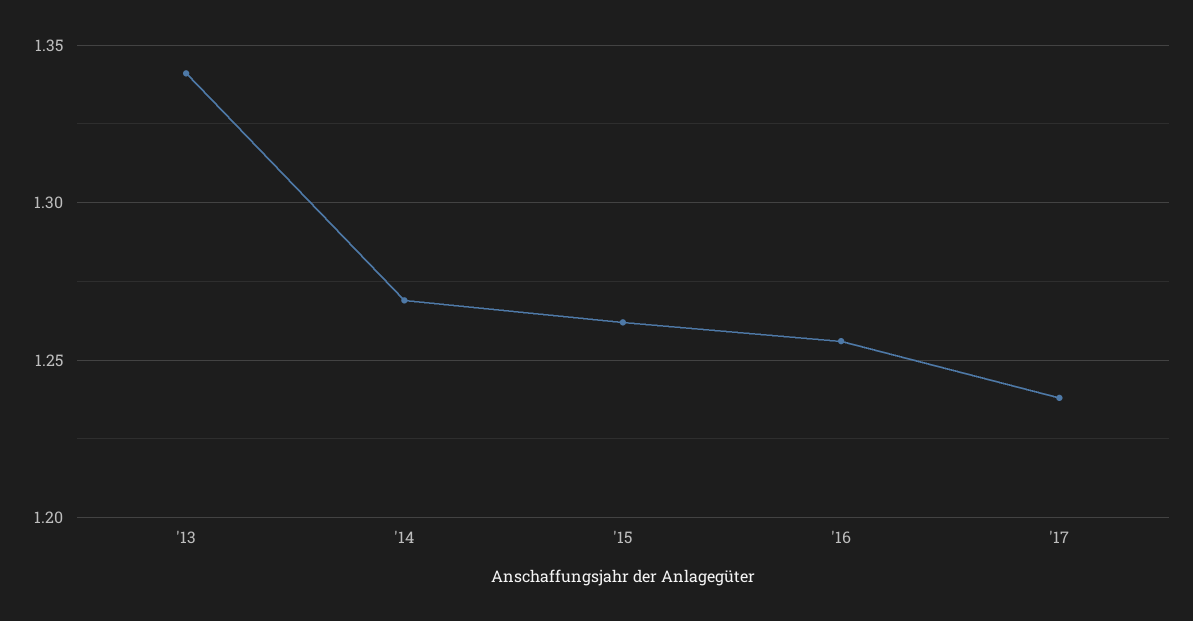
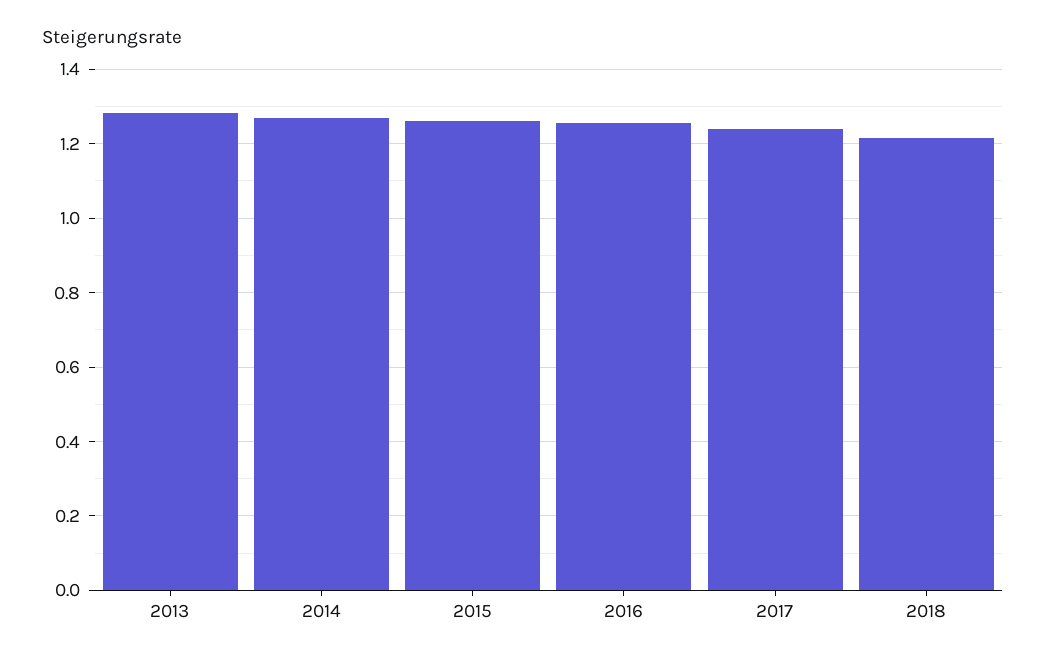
'13: 1.34 -> 1.28
2018: none -> 1.22

